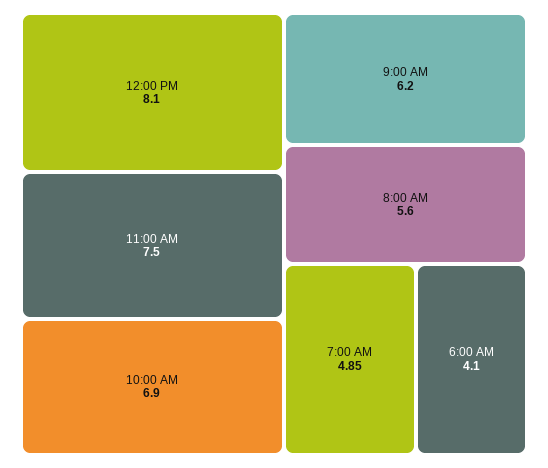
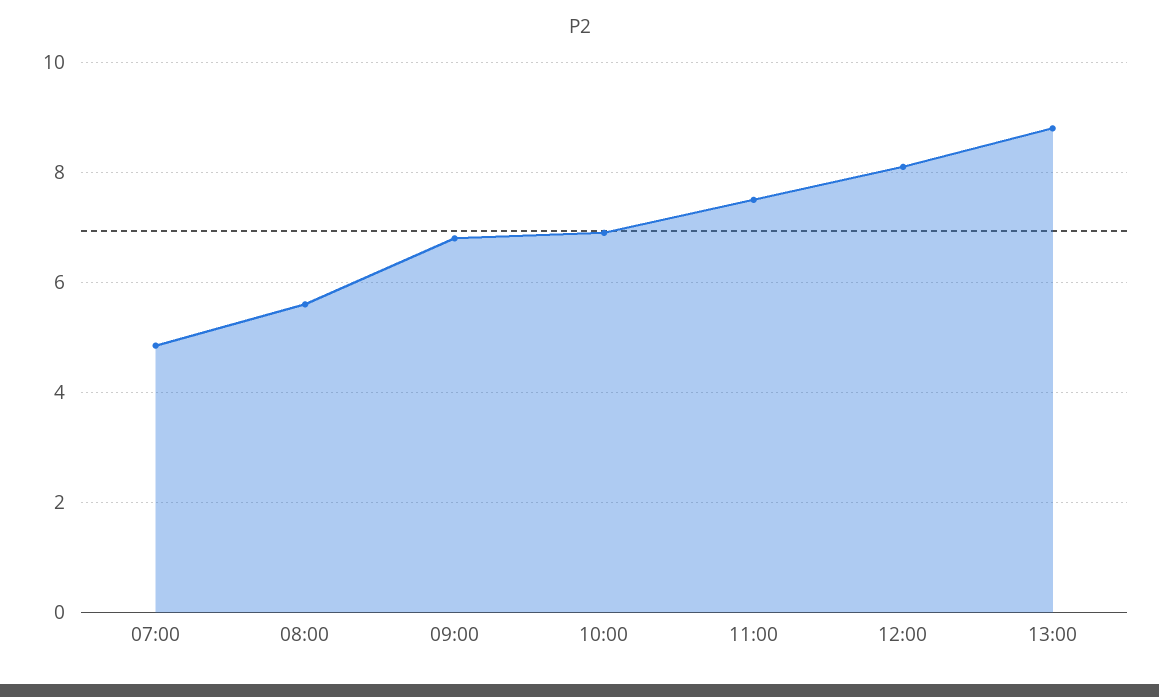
9:00 AM: 6.2 -> 6.8
6:00 AM: 4.1 -> none
13:00: none -> 8.8

